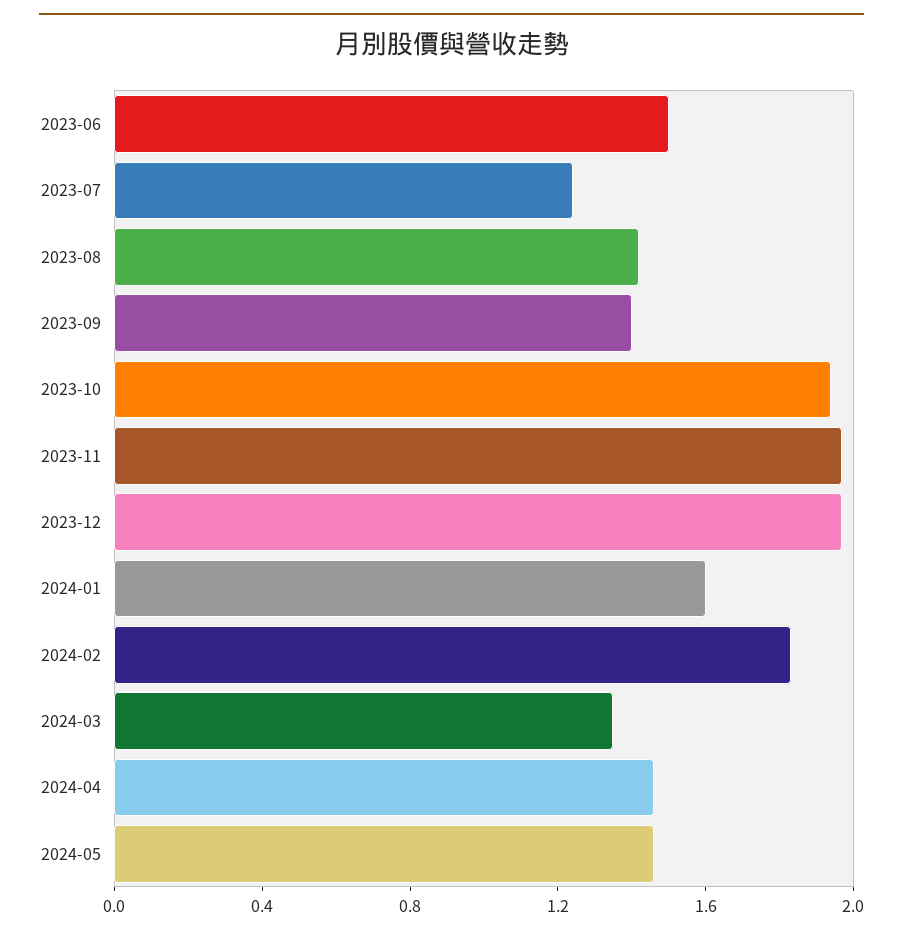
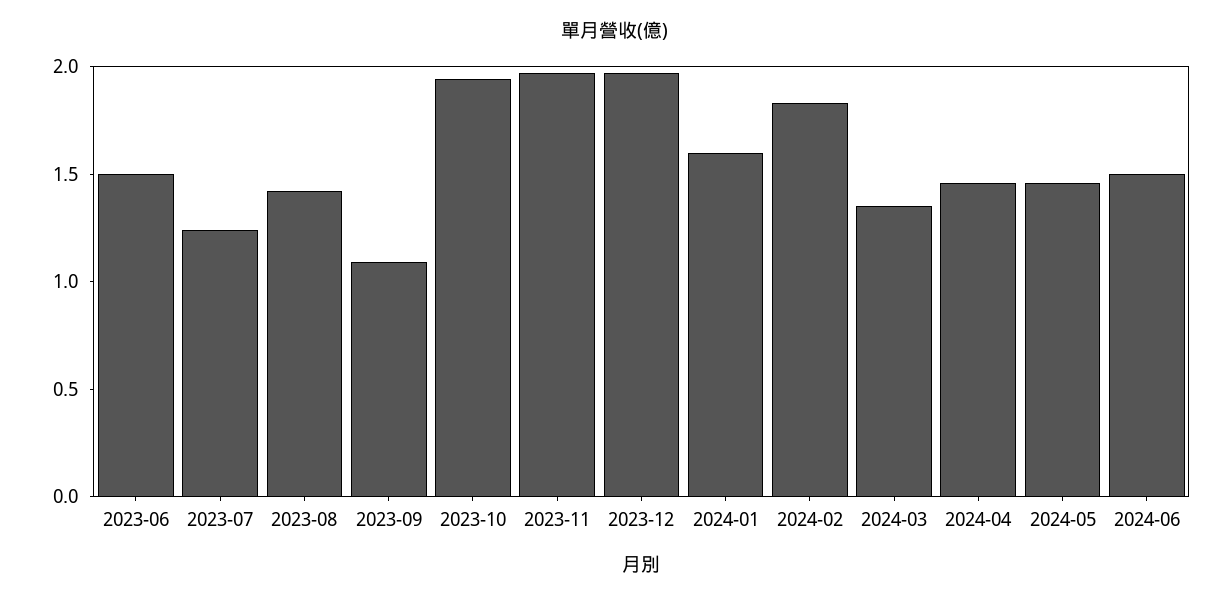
2023-09: 1.4 -> 1.1
2024-06: none -> 1.5

